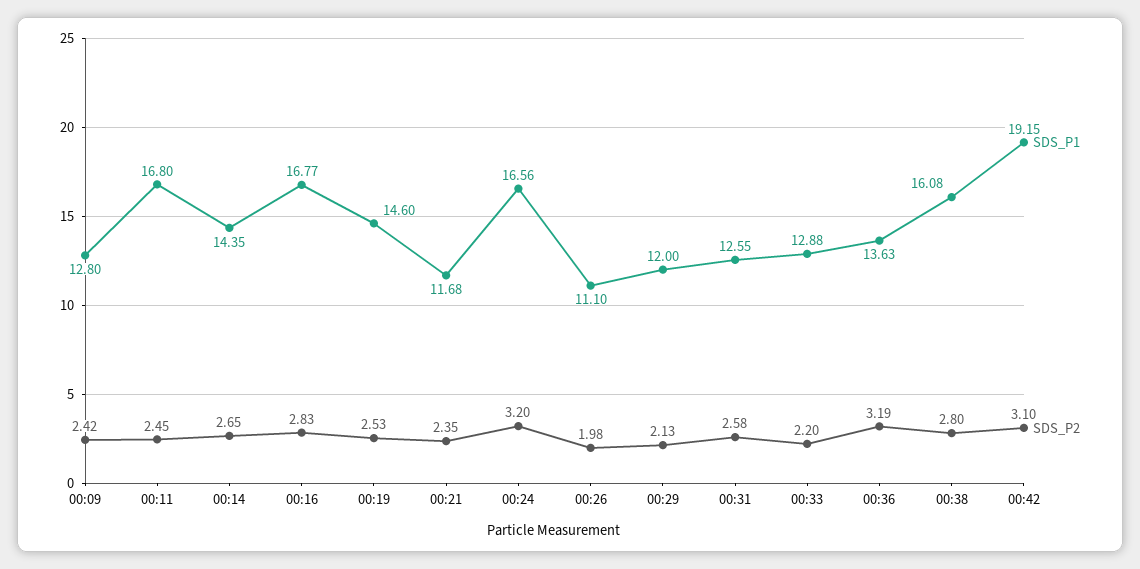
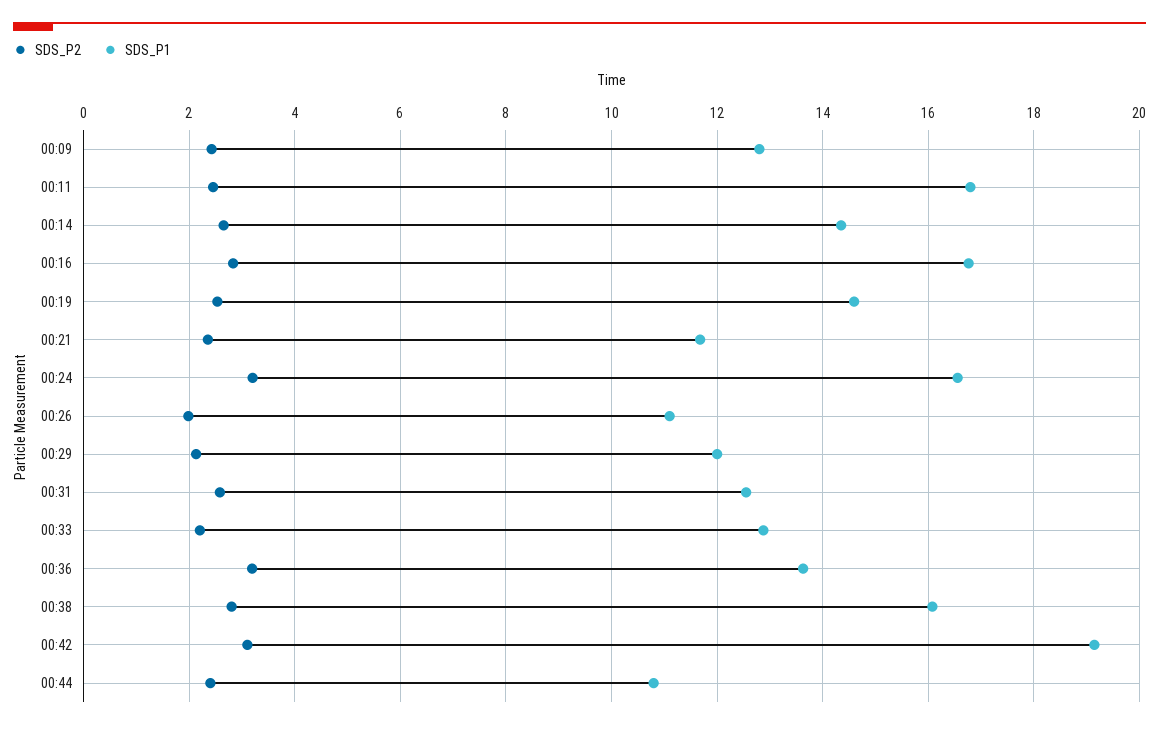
SDS_P2, 00:44: none -> 2.4
SDS_P1, 00:44: none -> 10.8

